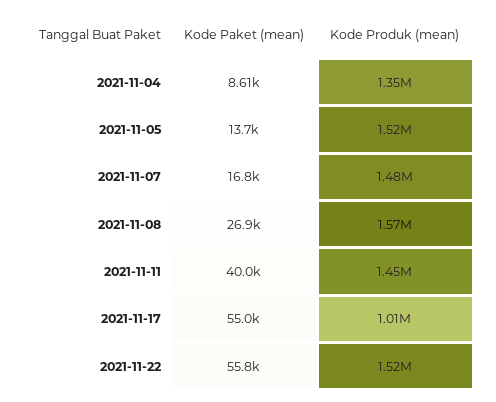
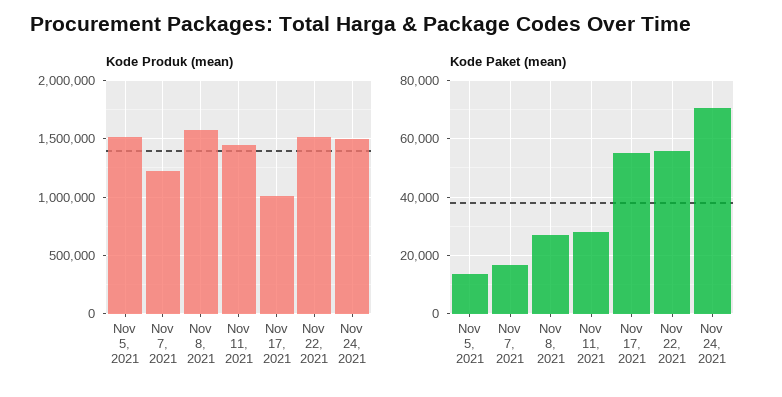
Kode Paket (mean), 2021-11-04: 8610 -> none
Kode Produk (mean), 2021-11-04: 1350000 -> none
Kode Produk (mean), 2021-11-07: 1480000 -> 1200000
Kode Paket (mean), 2021-11-11: 40000 -> 27500
Kode Produk (mean), Nov 24, 2021: none -> 1500000
Kode Paket (mean), Nov 24, 2021: none -> 70000

